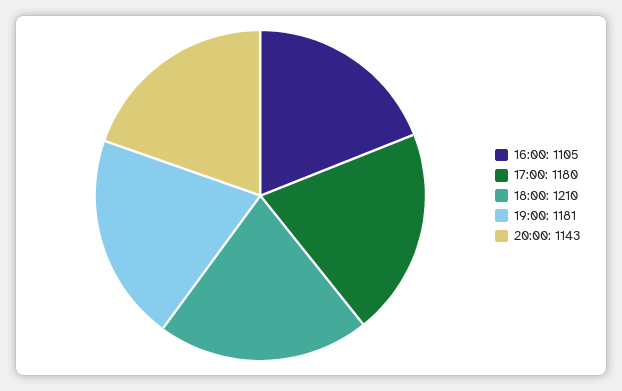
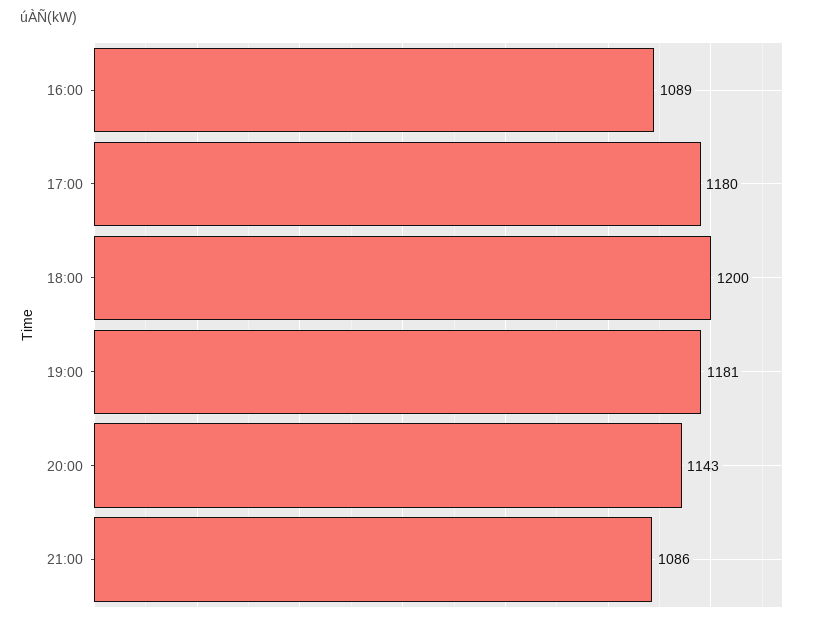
16:00: 1105 -> 1089
18:00: 1210 -> 1200
21:00: none -> 1086

